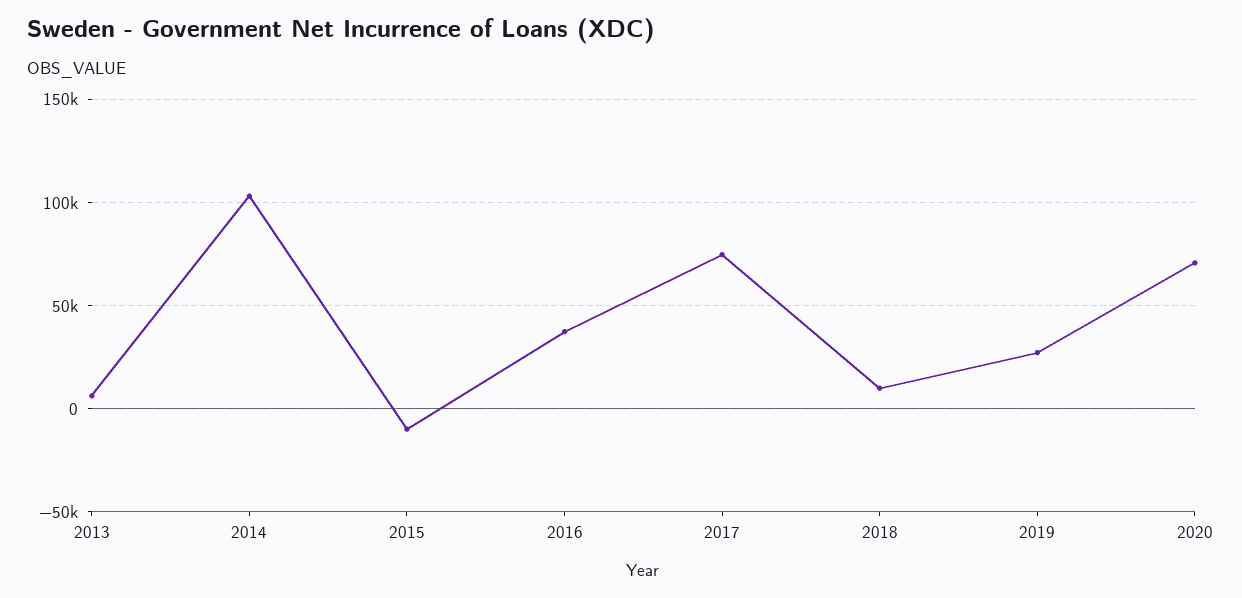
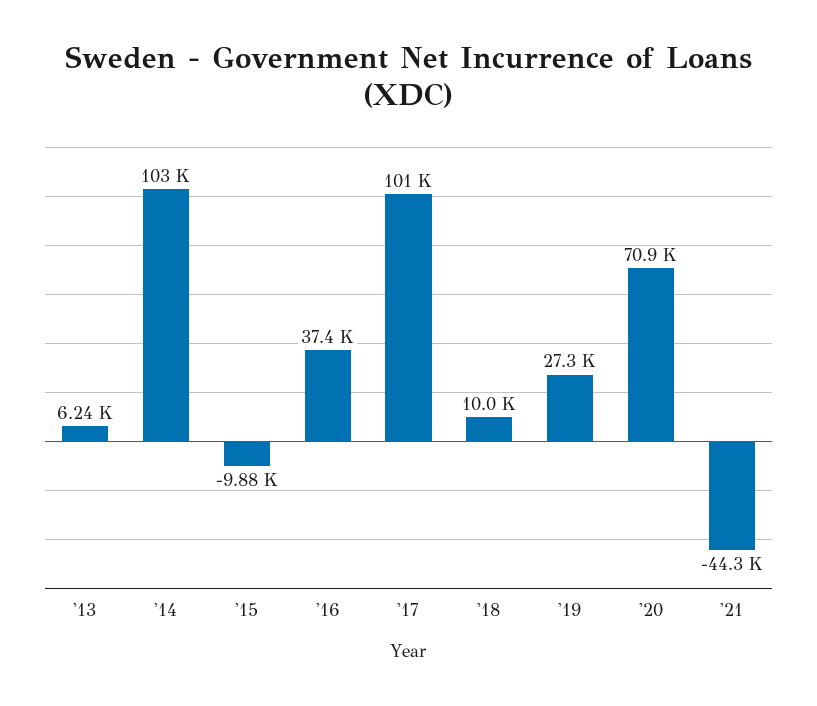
2017: 75000 -> 101000
'21: none -> -44300

